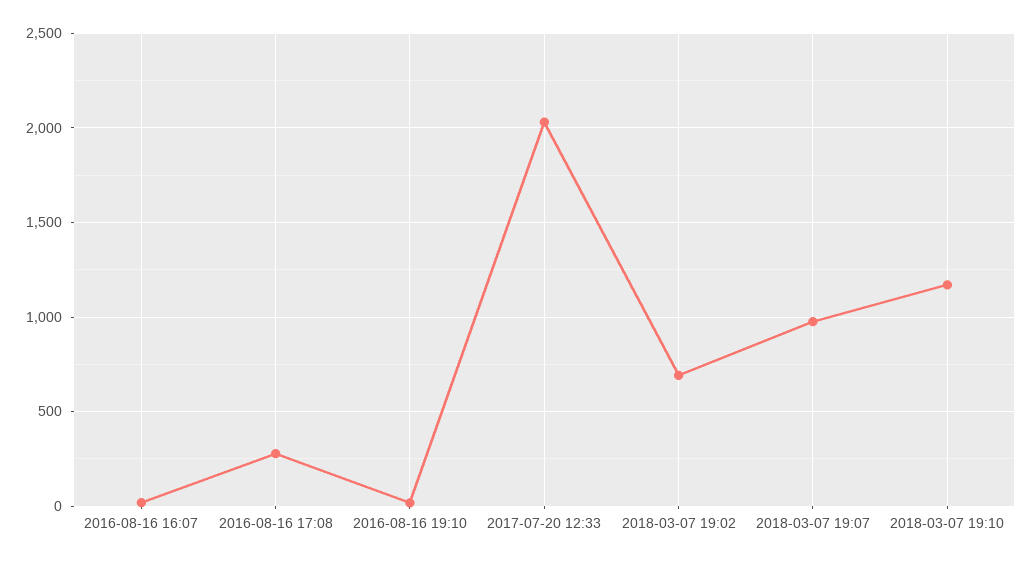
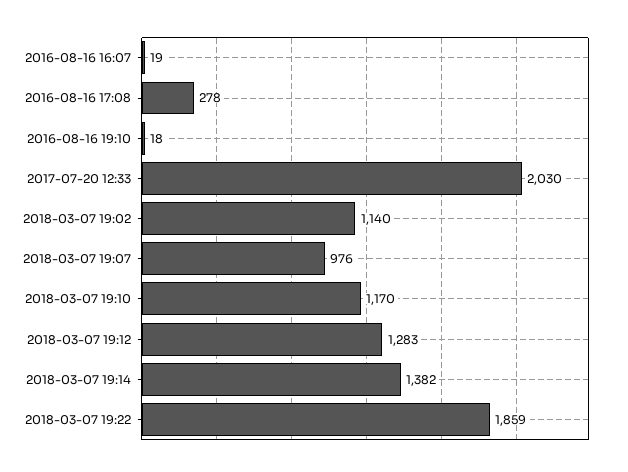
2018-03-07 19:02: 700 -> 1140
2018-03-07 19:12: none -> 1283
2018-03-07 19:14: none -> 1382
2018-03-07 19:22: none -> 1859

